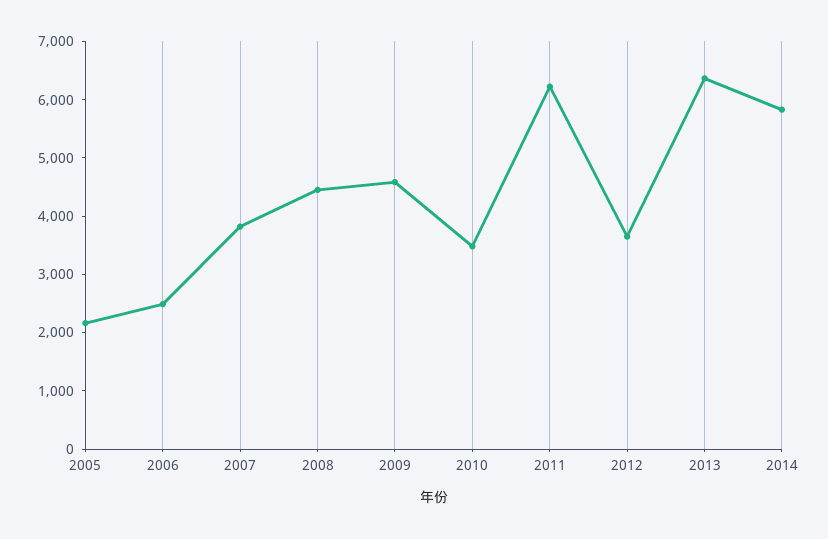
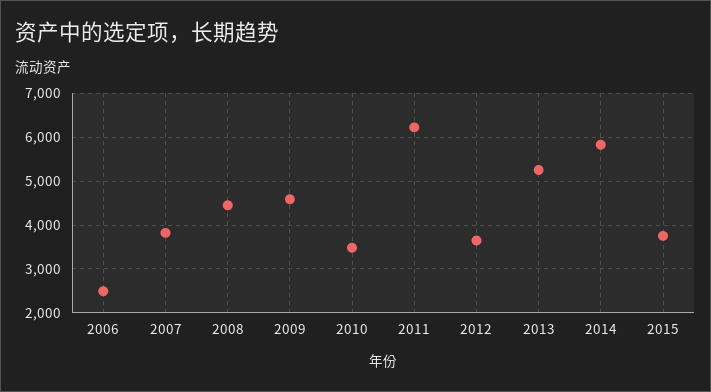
2005: 2200 -> none
2013: 6400 -> 5200
2015: none -> 3800

